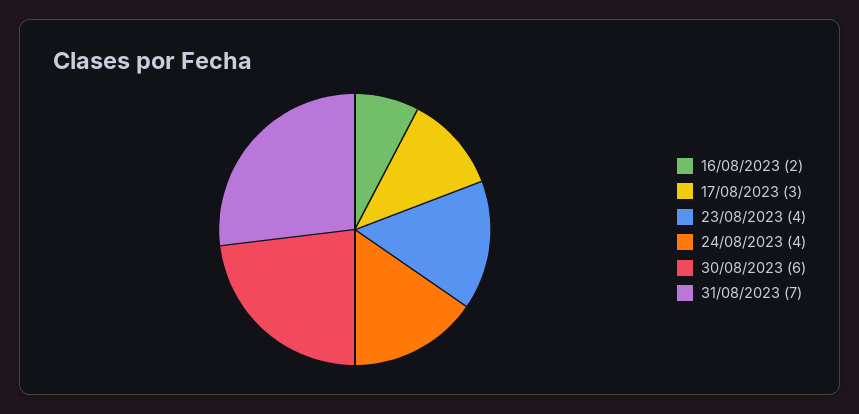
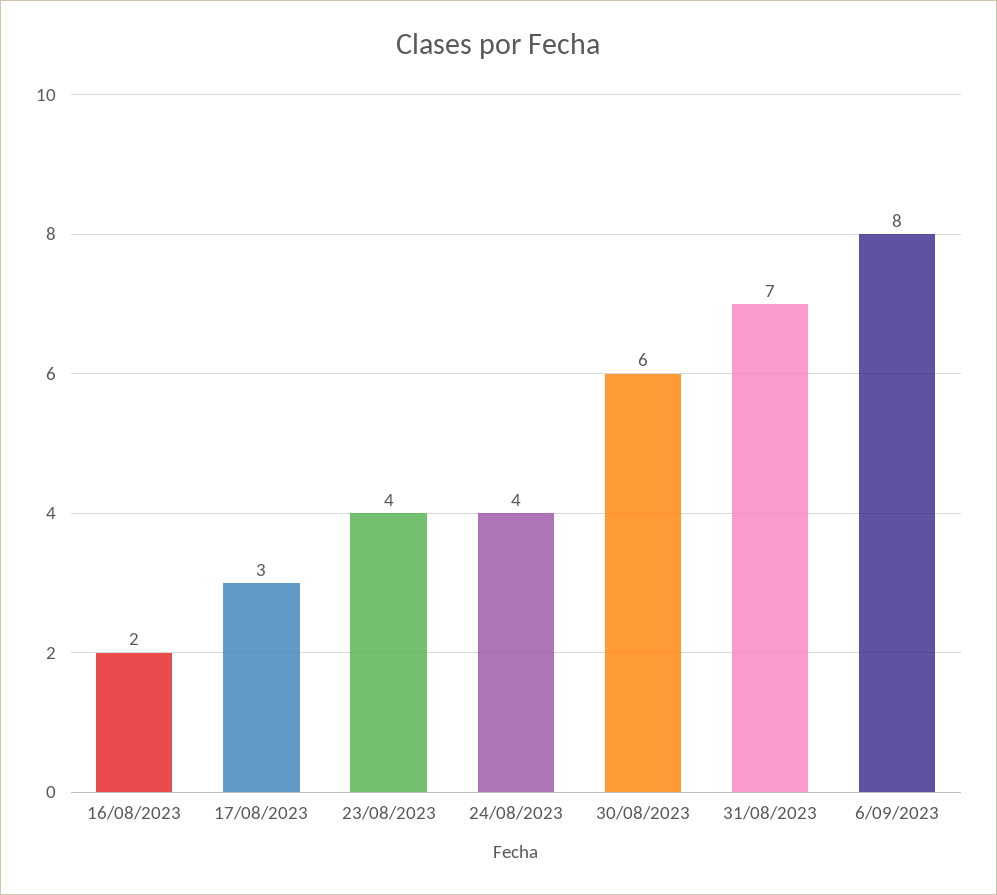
6/09/2023: none -> 8

